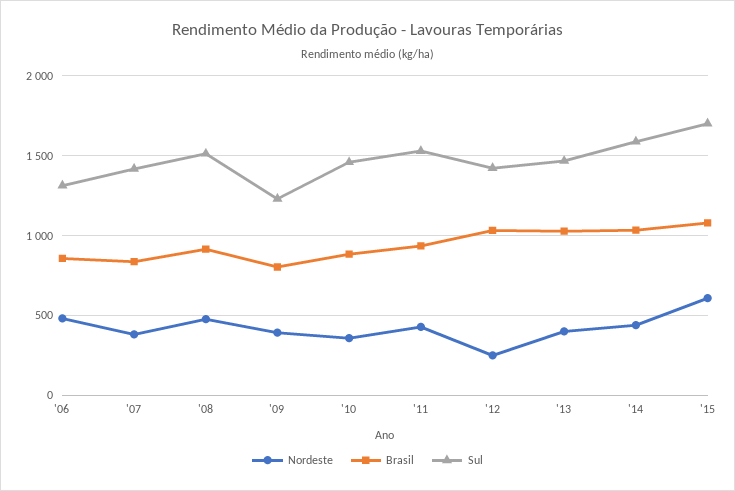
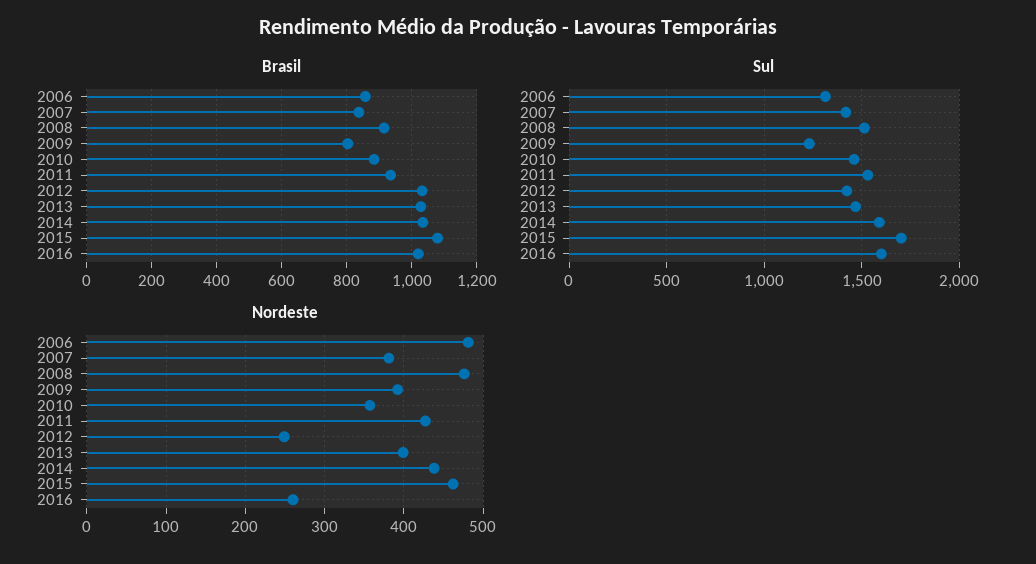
Nordeste, '15: 600 -> 460
Brasil, 2016: none -> 1020
Sul, 2016: none -> 1600
Nordeste, 2016: none -> 260

